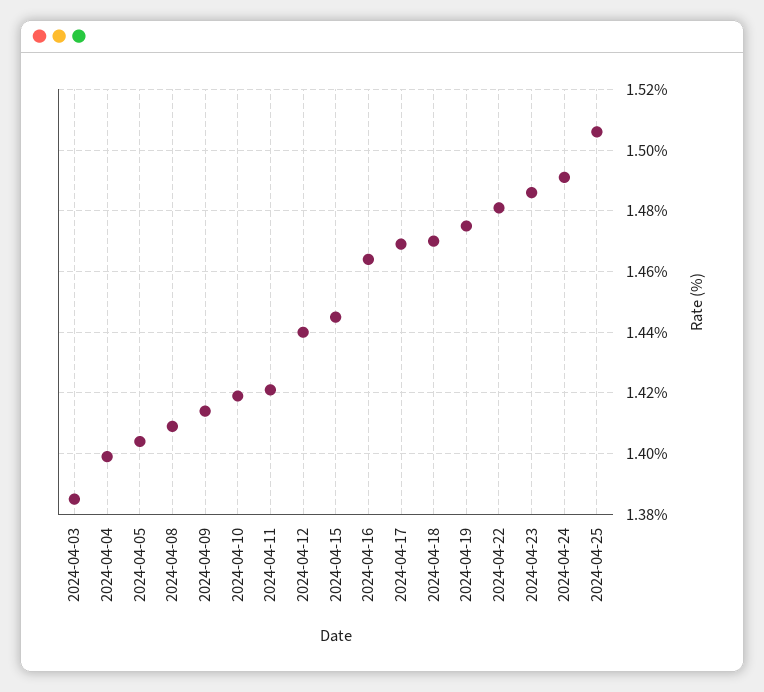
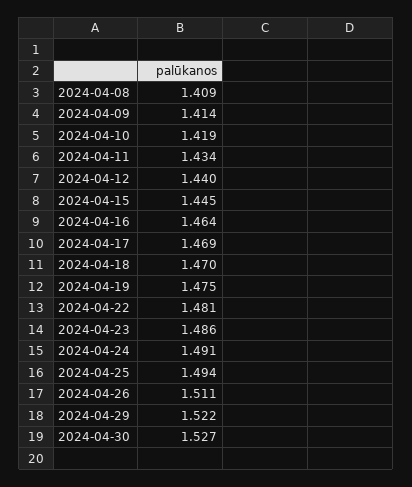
2024-04-03: 1.385 -> none
2024-04-04: 1.4 -> none
2024-04-05: 1.405 -> none
2024-04-11: 1.42 -> 1.434
2024-04-25: 1.505 -> 1.494
2024-04-26: none -> 1.511
2024-04-29: none -> 1.522
2024-04-30: none -> 1.527

